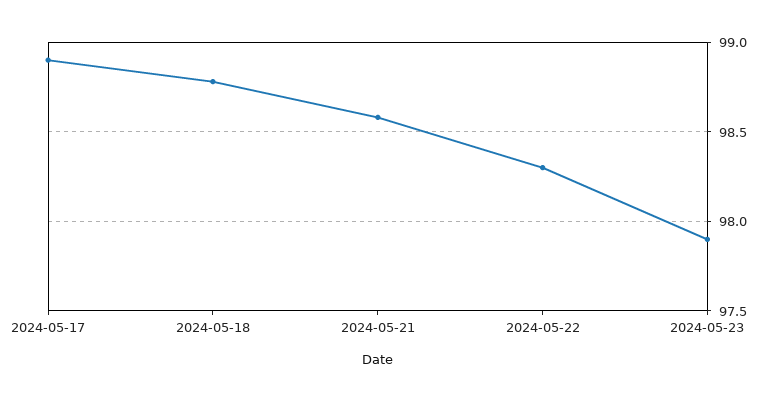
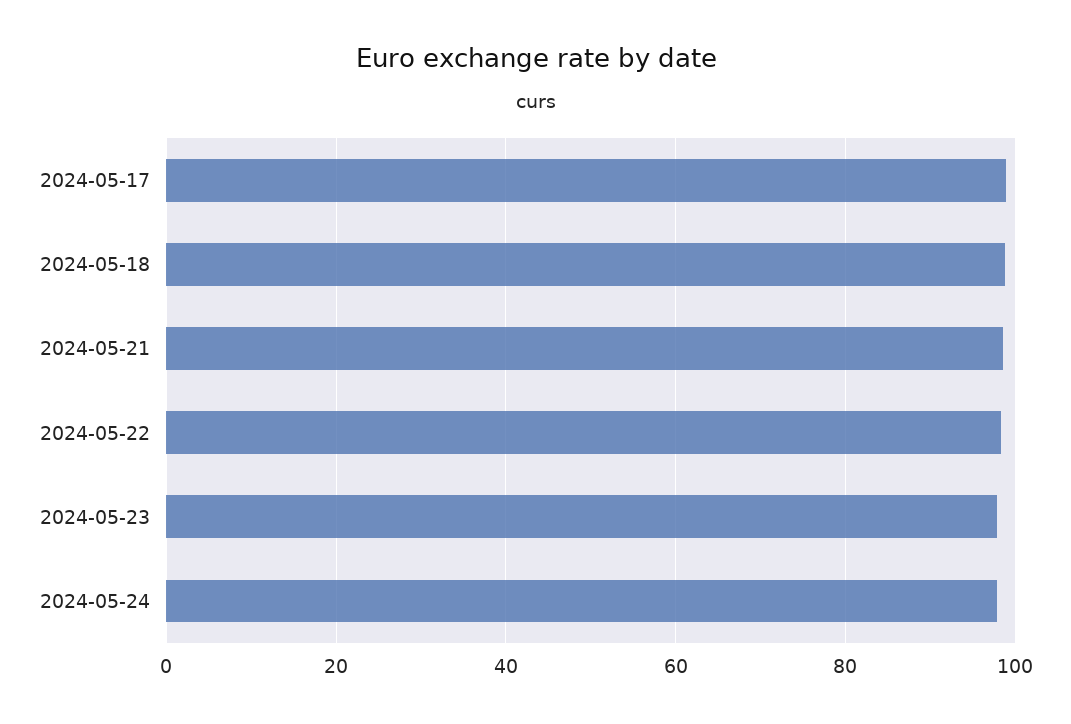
2024-05-24: none -> 98

